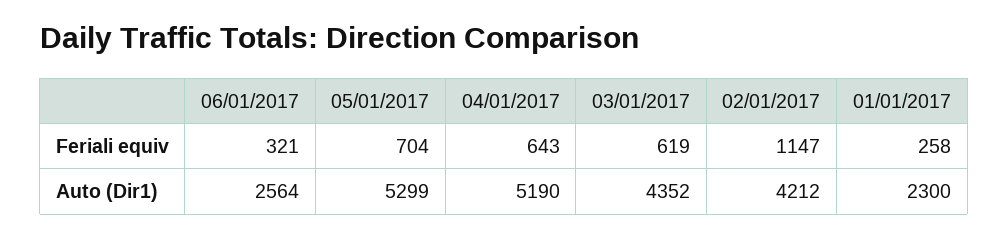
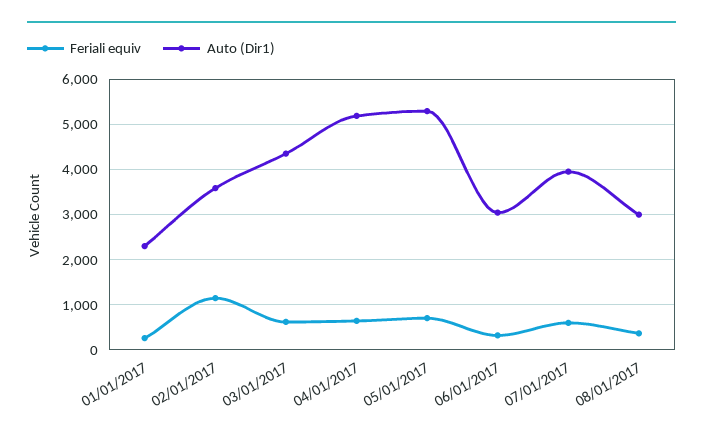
Auto (Dir1), 06/01/2017: 2564 -> 3000
Auto (Dir1), 02/01/2017: 4212 -> 3600
Feriali equiv, 07/01/2017: none -> 600
Auto (Dir1), 07/01/2017: none -> 4000
Feriali equiv, 08/01/2017: none -> 400
Auto (Dir1), 08/01/2017: none -> 3000

